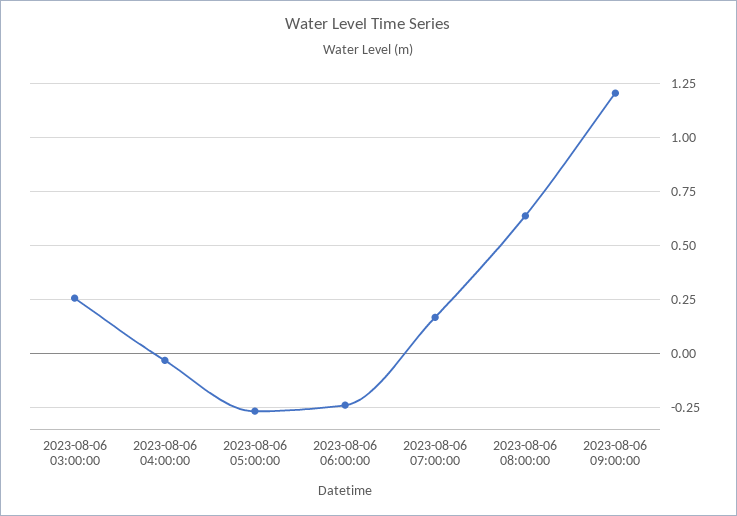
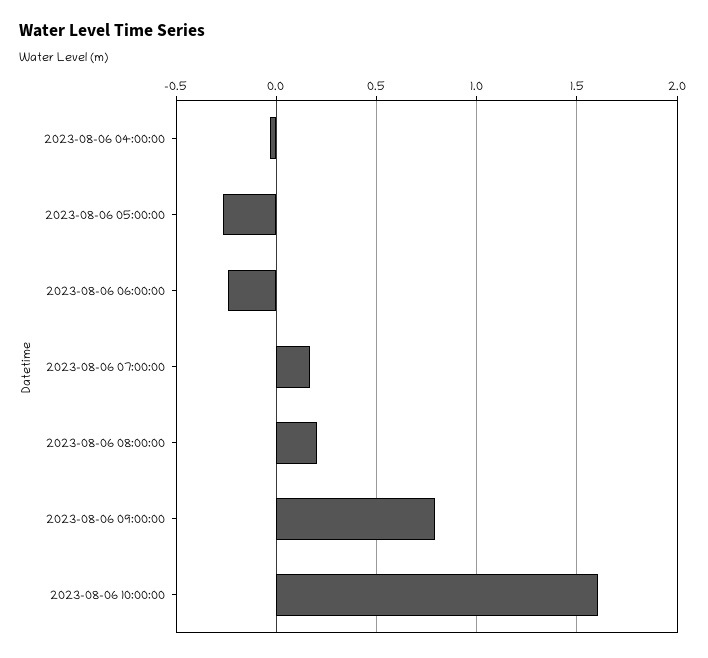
2023-08-06 03:00:00: 0.25 -> none
2023-08-06 08:00:00: 0.65 -> 0.2
2023-08-06 09:00:00: 1.2 -> 0.8
2023-08-06 10:00:00: none -> 1.6

